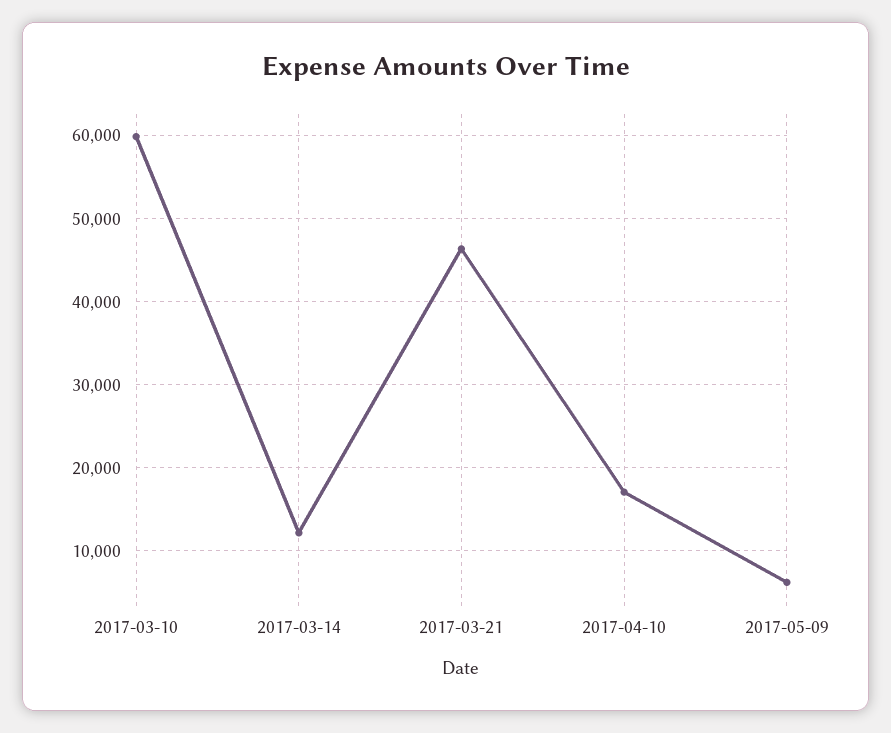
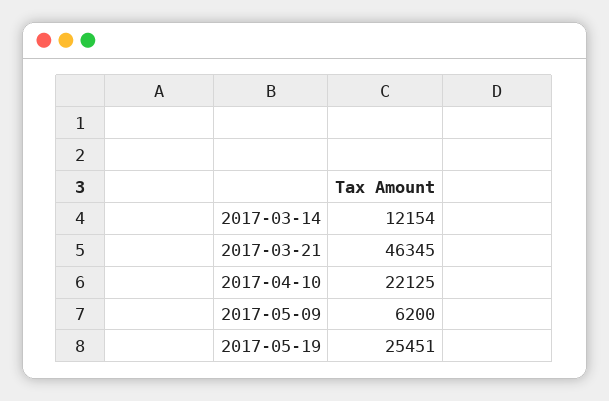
2017-03-10: 60000 -> none
2017-04-10: 17000 -> 22125
2017-05-19: none -> 25451

